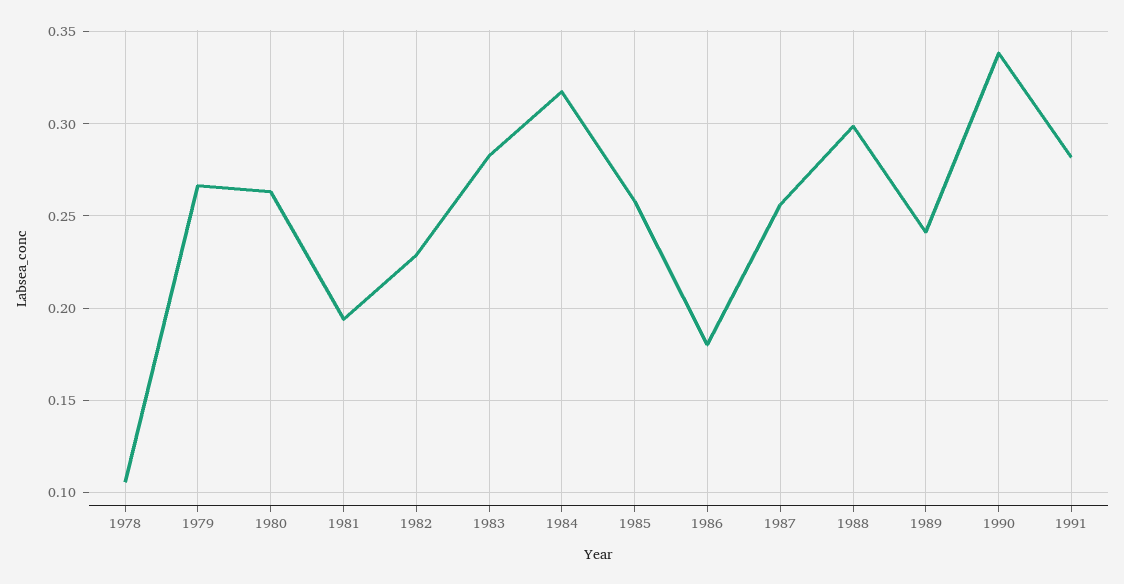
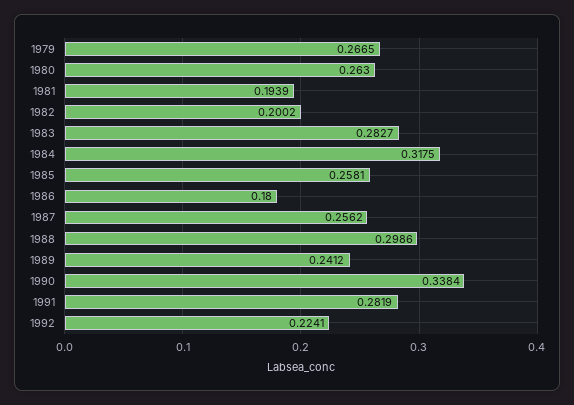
1978: 0.105 -> none
1982: 0.23 -> 0.2002
1992: none -> 0.2241

